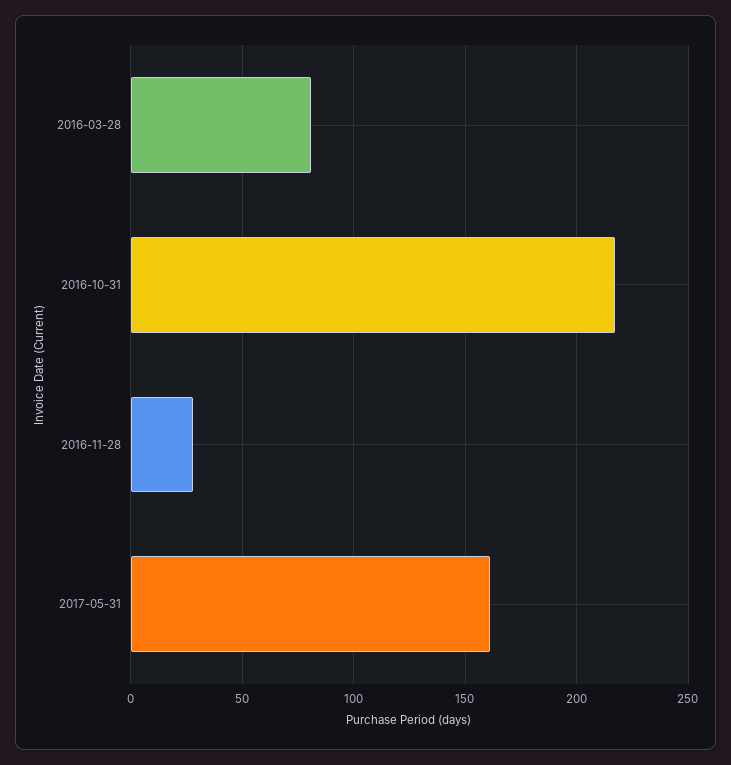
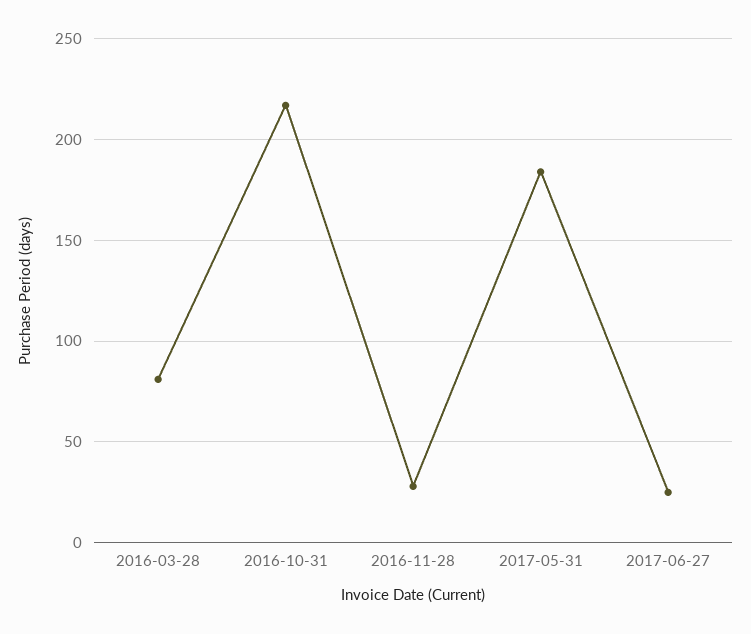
2017-05-31: 160 -> 185
2017-06-27: none -> 25

